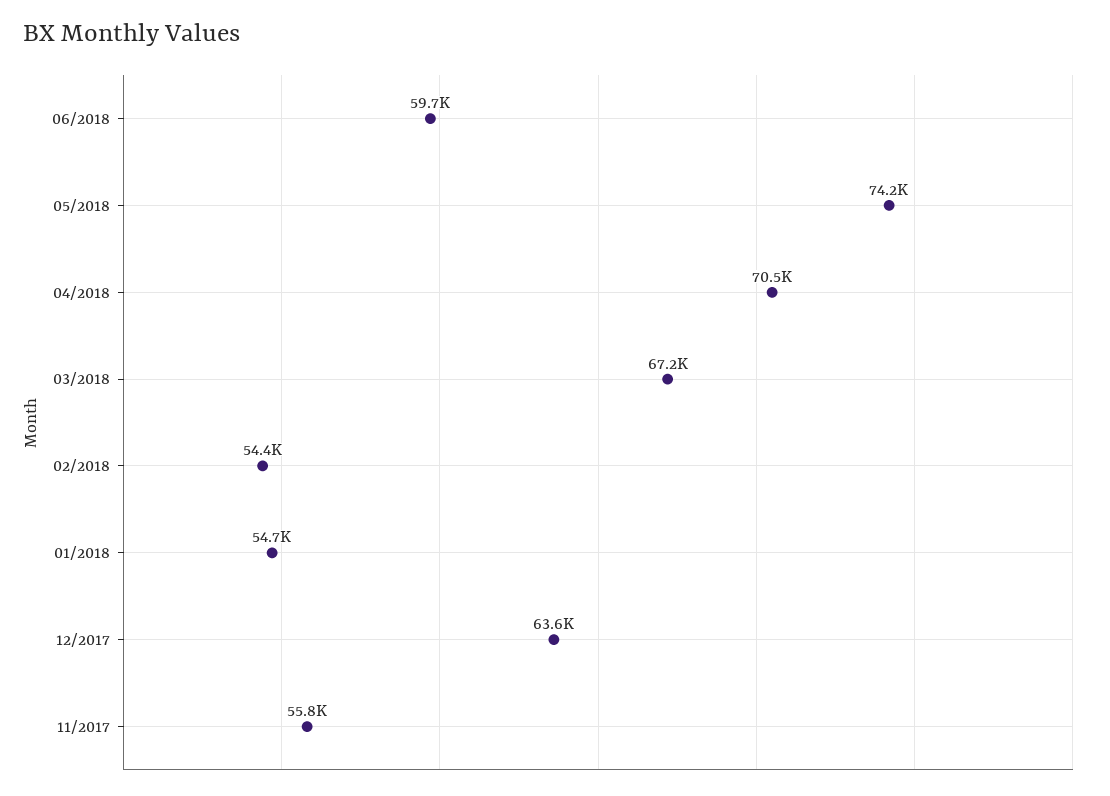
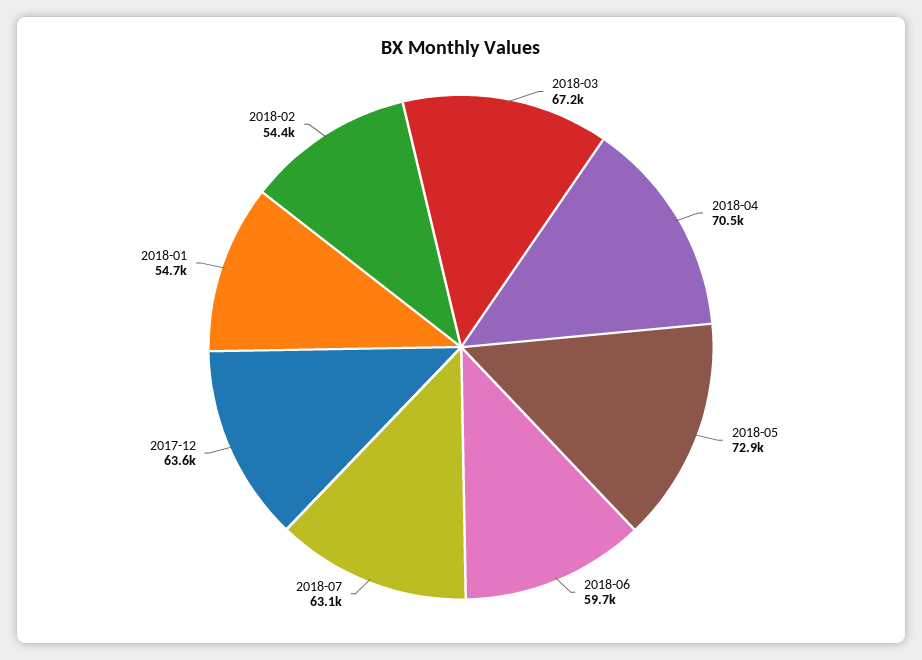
05/2018: 74200 -> 72900
11/2017: 55800 -> none
2018-07: none -> 63100

